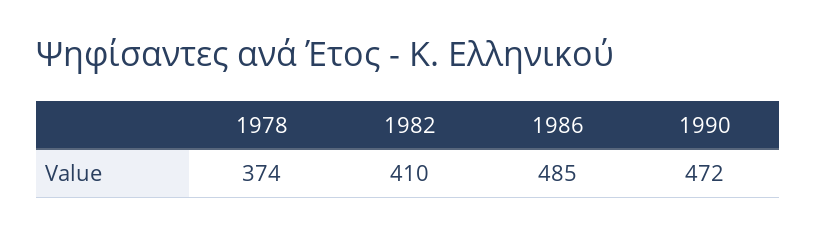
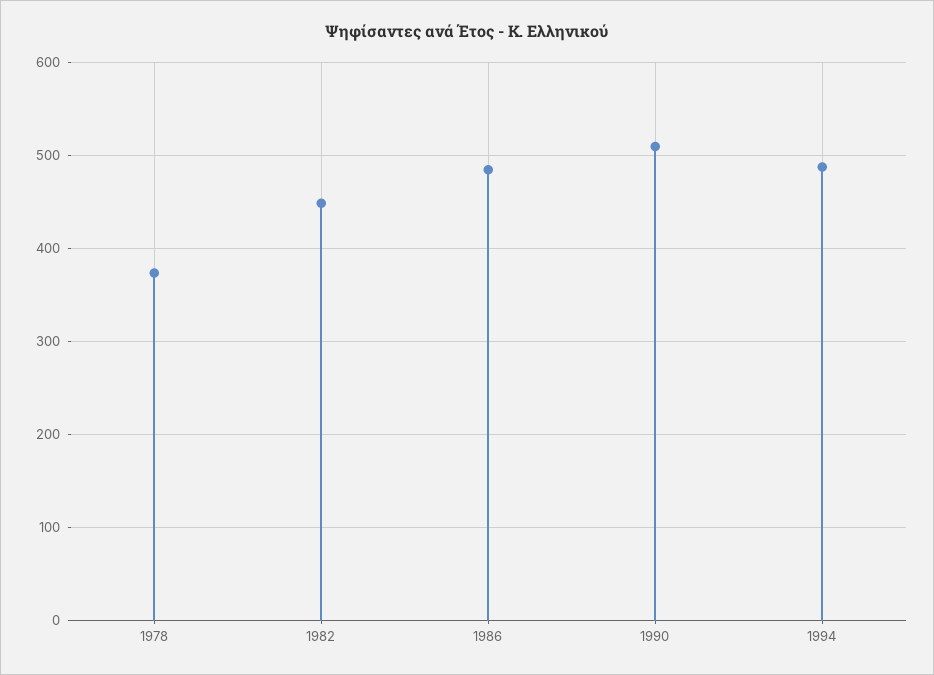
1982: 410 -> 450
1990: 472 -> 510
1994: none -> 490

